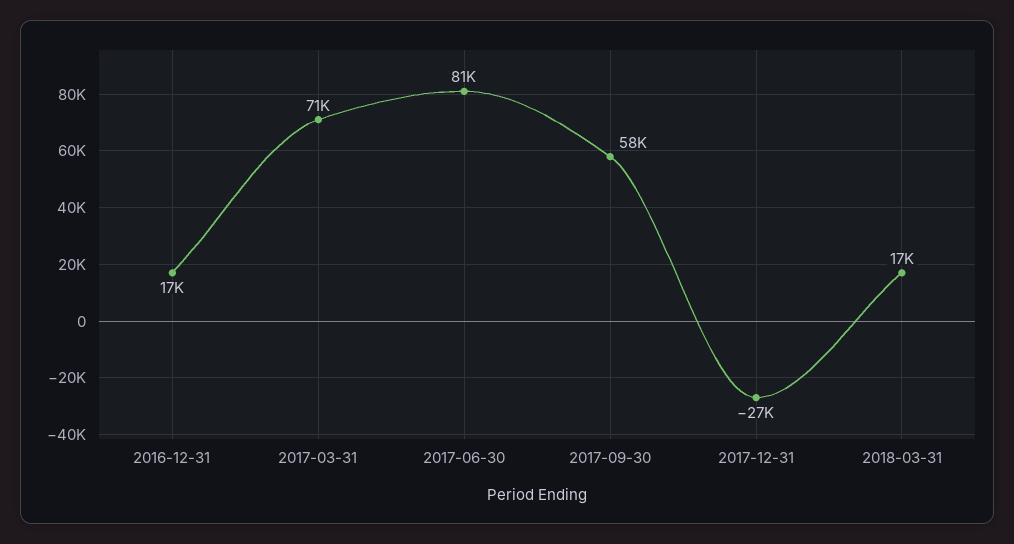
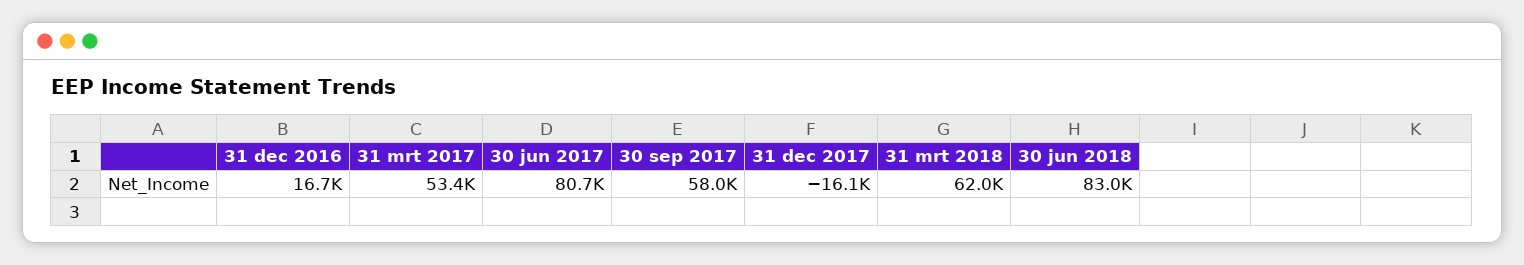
2017-03-31: 71000 -> 53400
2017-12-31: -27000 -> -16100
2018-03-31: 17000 -> 62000
30 jun 2018: none -> 83000

